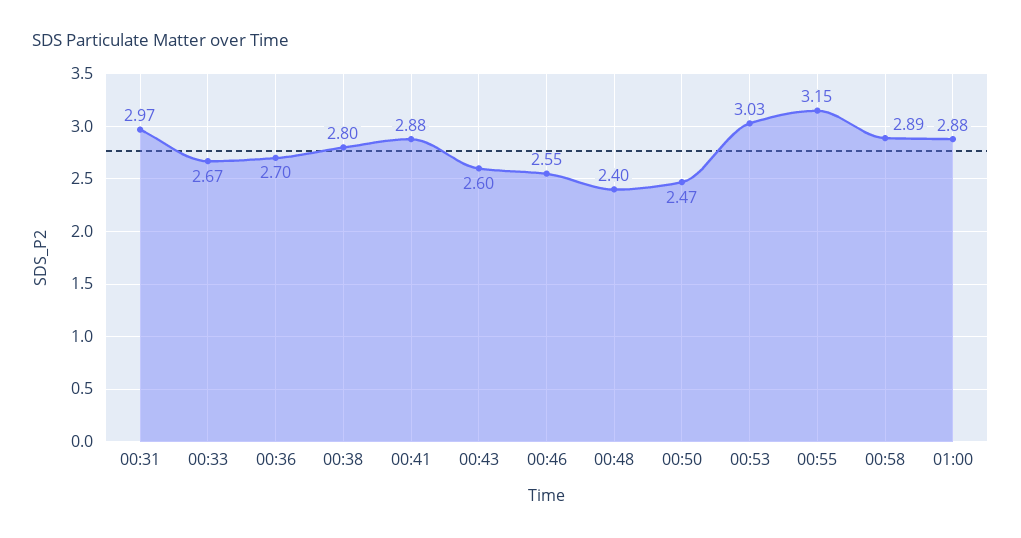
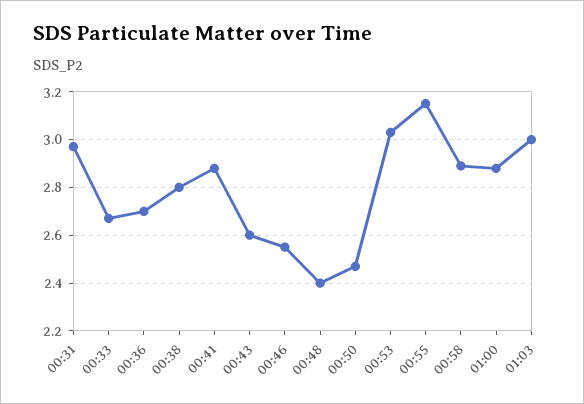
01:03: none -> 3

